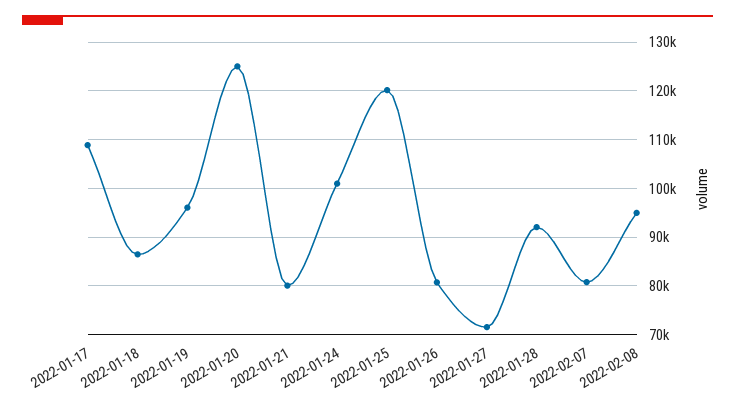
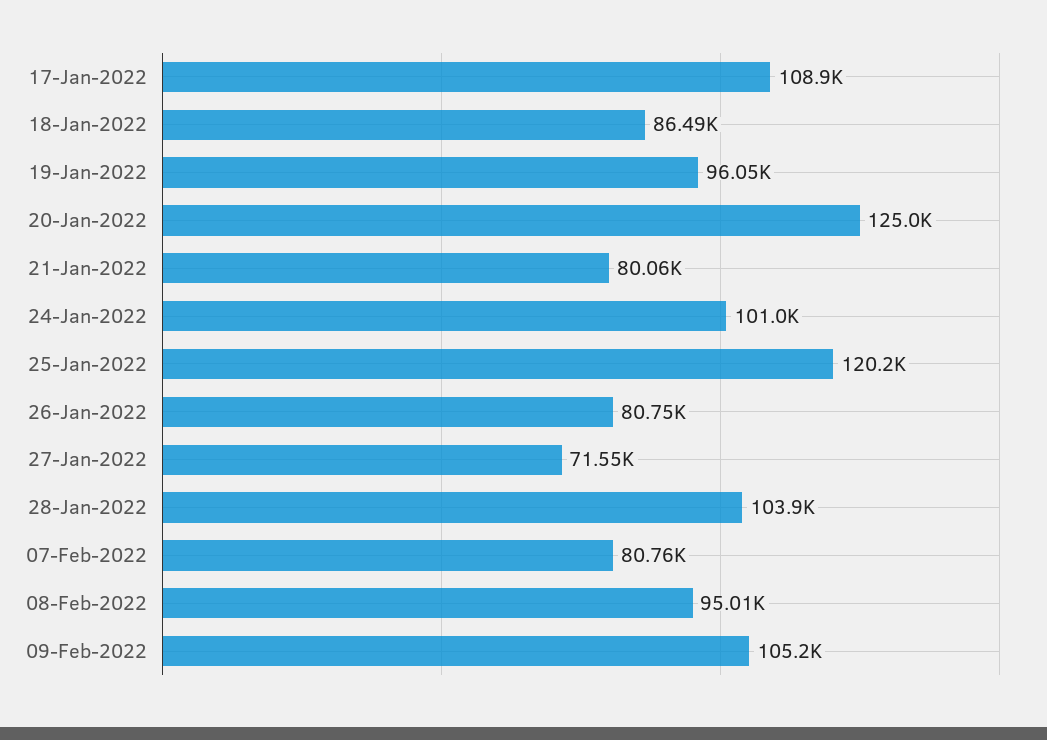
2022-01-28: 92000 -> 103900
09-Feb-2022: none -> 105200

